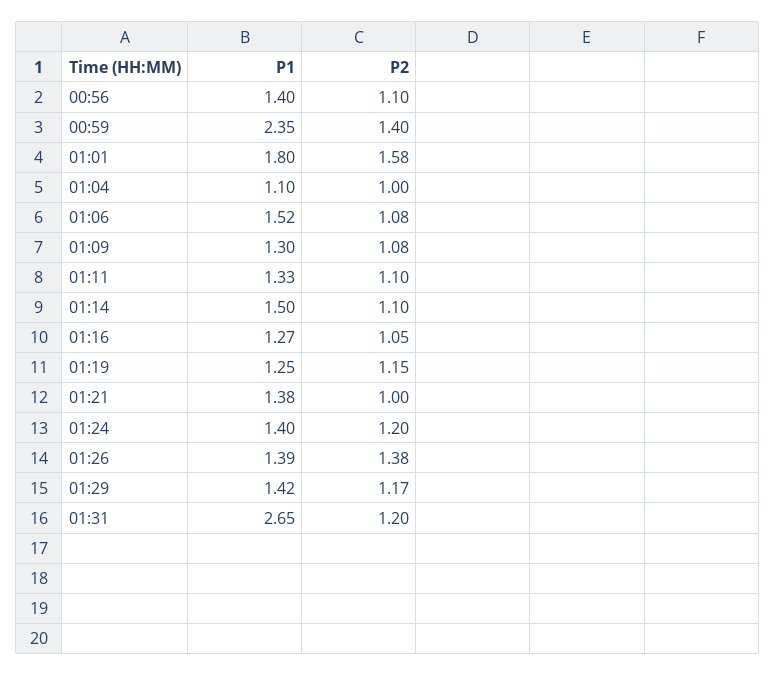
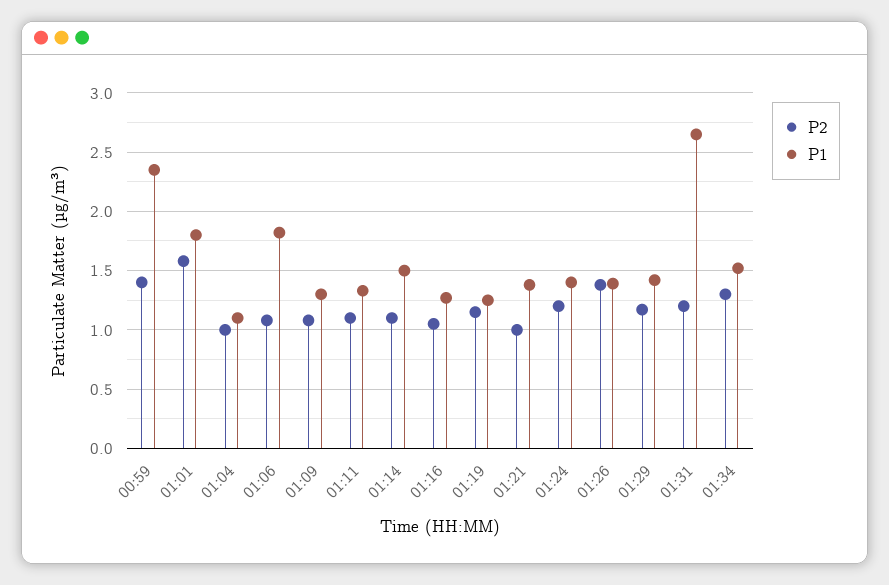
P1, 00:56: 1.4 -> none
P2, 00:56: 1.1 -> none
P1, 01:06: 1.52 -> 1.8
P2, 01:34: none -> 1.3
P1, 01:34: none -> 1.5

